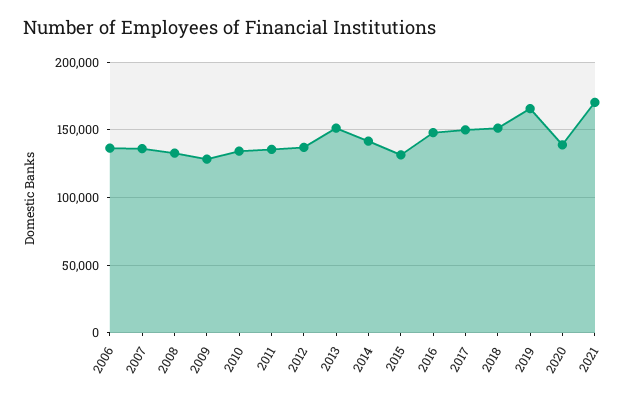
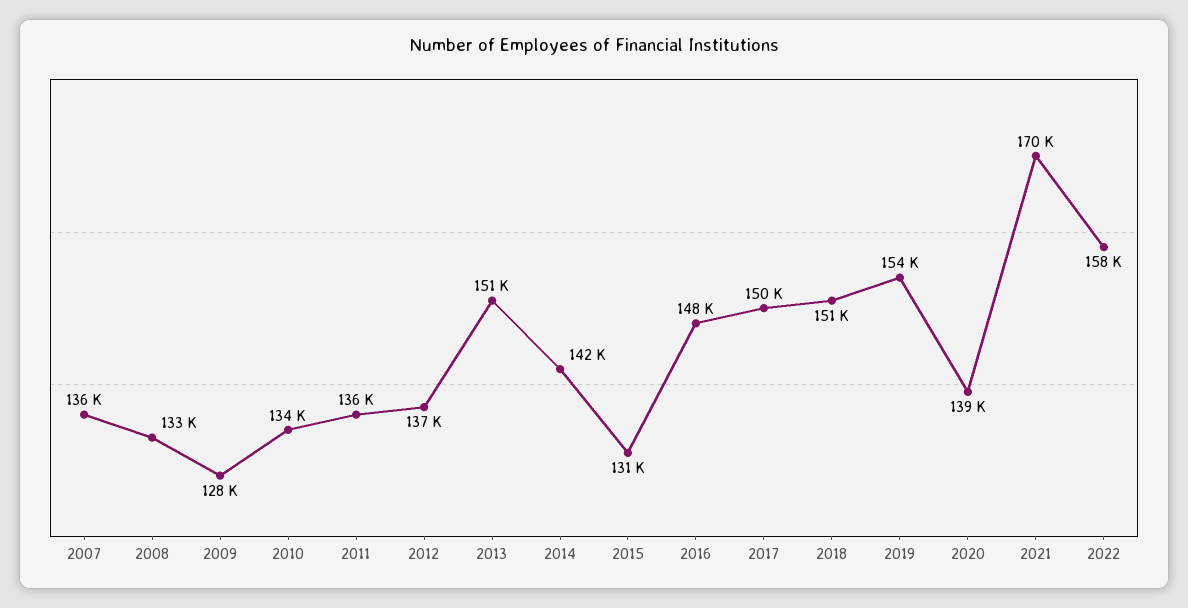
2006: 135000 -> none
2019: 165000 -> 154000
2022: none -> 158000

